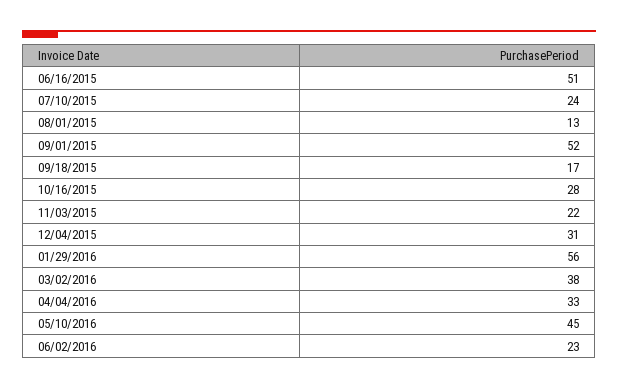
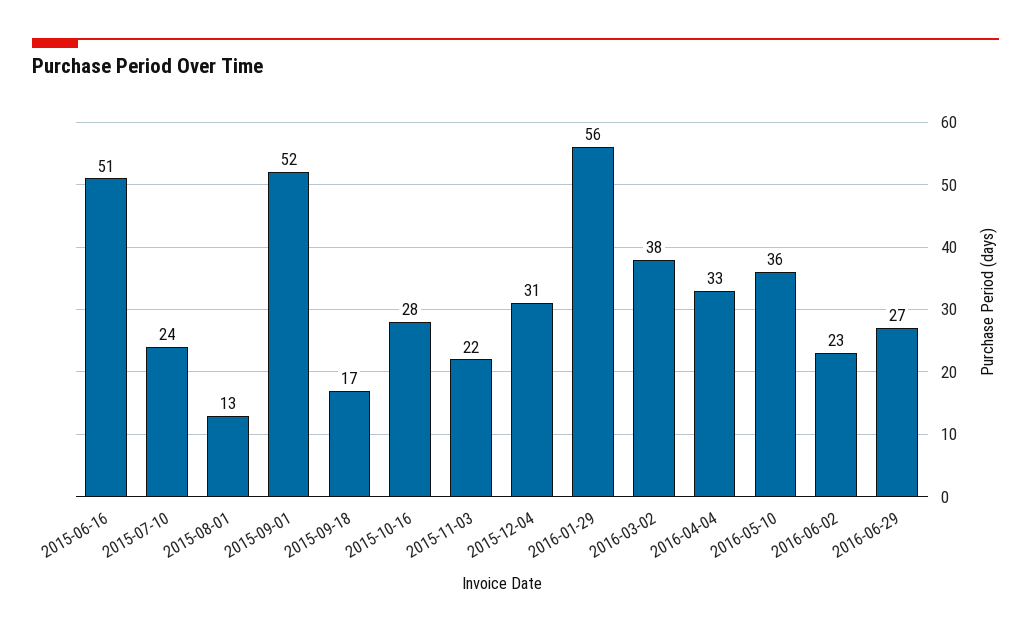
05/10/2016: 45 -> 36
2016-06-29: none -> 27

